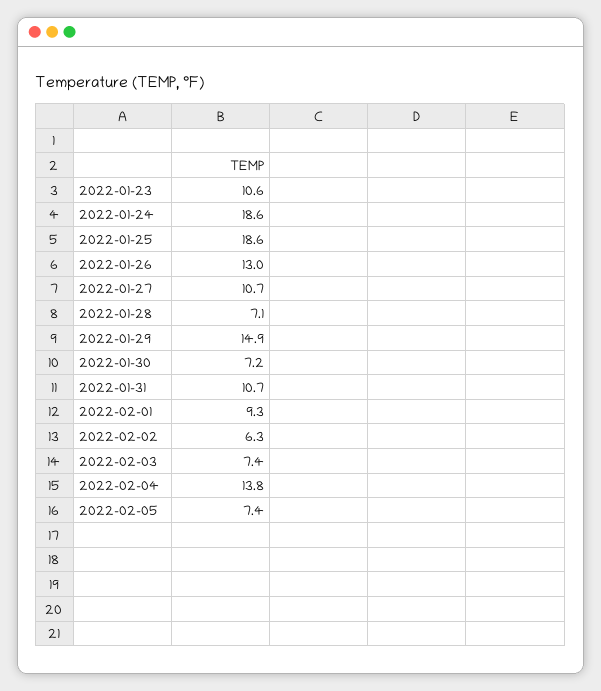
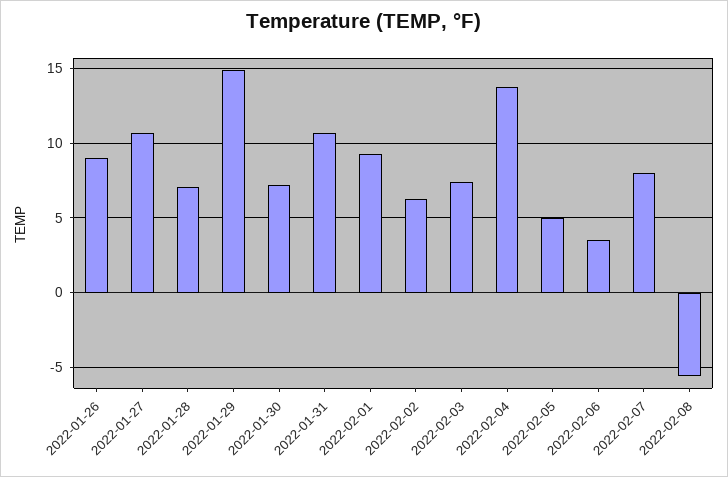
2022-01-23: 10.6 -> none
2022-01-24: 18.6 -> none
2022-01-25: 18.6 -> none
2022-01-26: 13 -> 9
2022-02-05: 7.4 -> 5
2022-02-06: none -> 3.5
2022-02-07: none -> 8
2022-02-08: none -> -5.5

